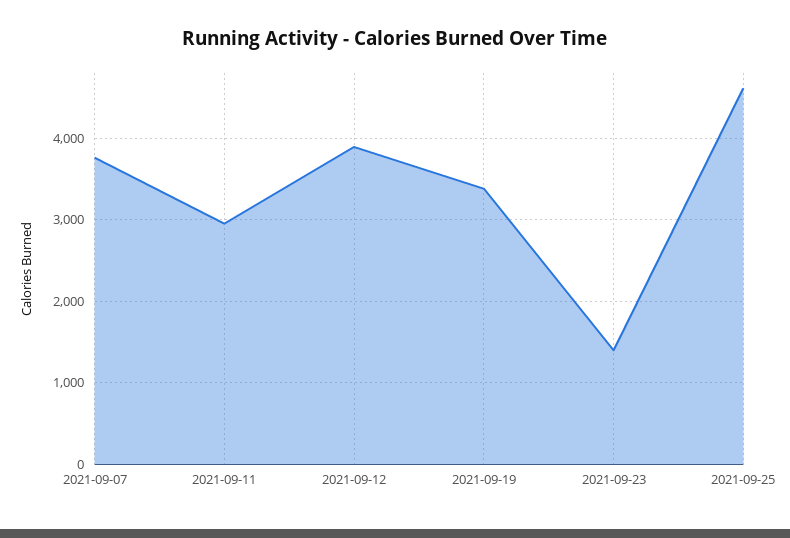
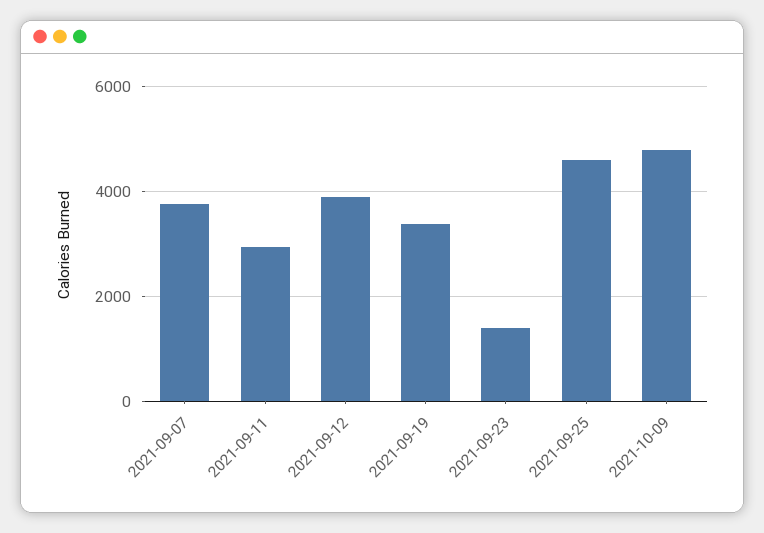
2021-10-09: none -> 4800

